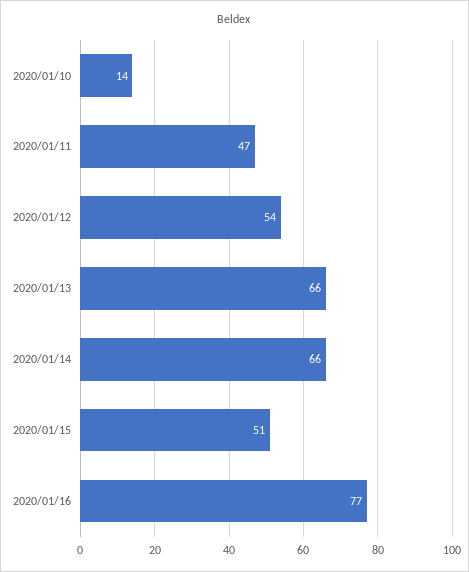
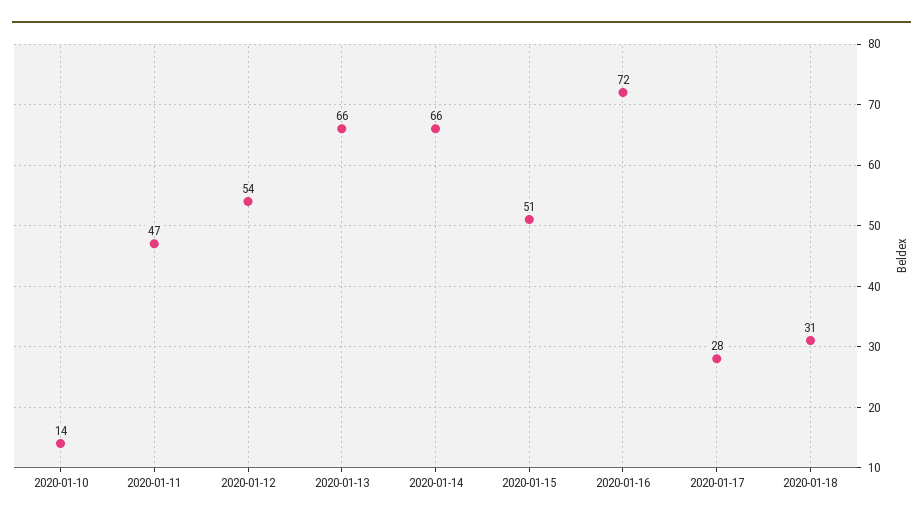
2020/01/16: 77 -> 72
2020-01-17: none -> 28
2020-01-18: none -> 31

